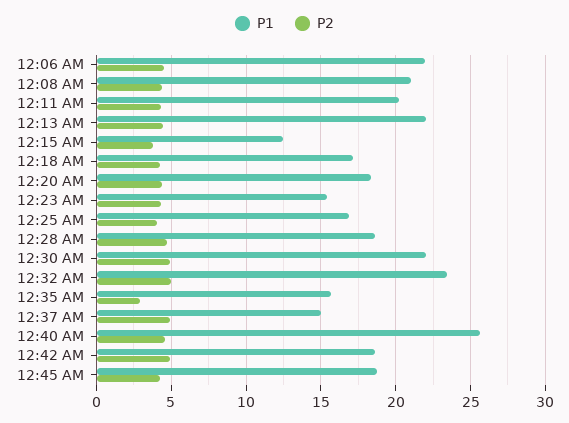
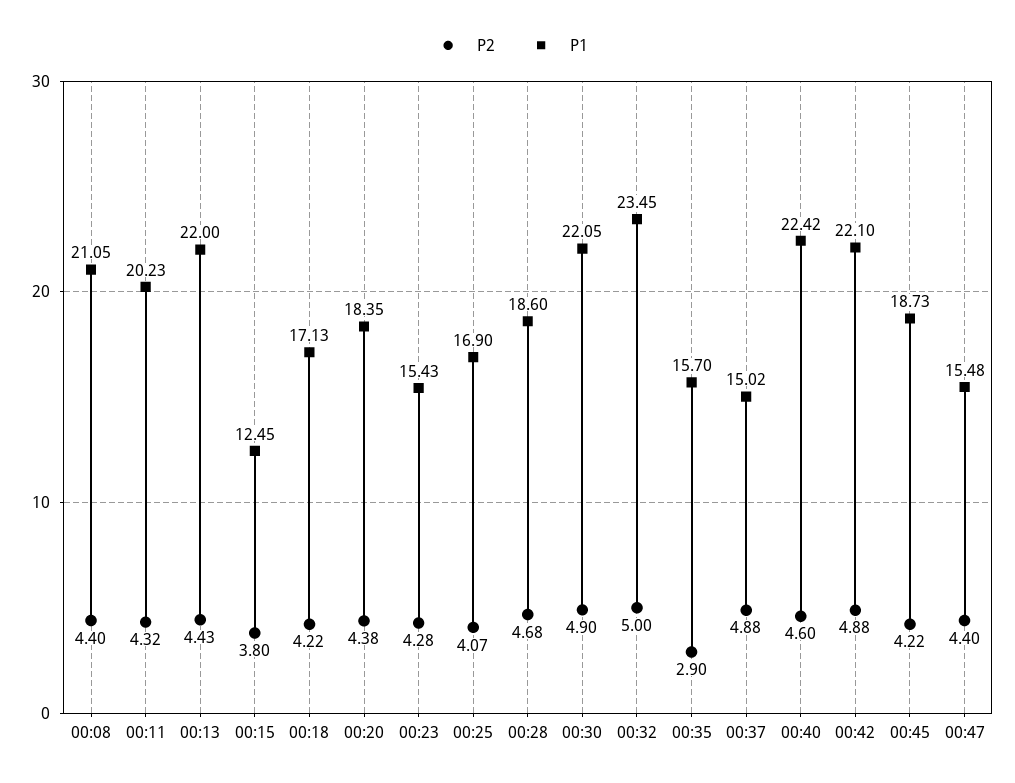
P1, 12:06 AM: 22 -> none
P2, 12:06 AM: 4.5 -> none
P1, 12:40 AM: 25.5 -> 22.42
P1, 12:42 AM: 18.5 -> 22.1
P2, 00:47: none -> 4.4
P1, 00:47: none -> 15.48

